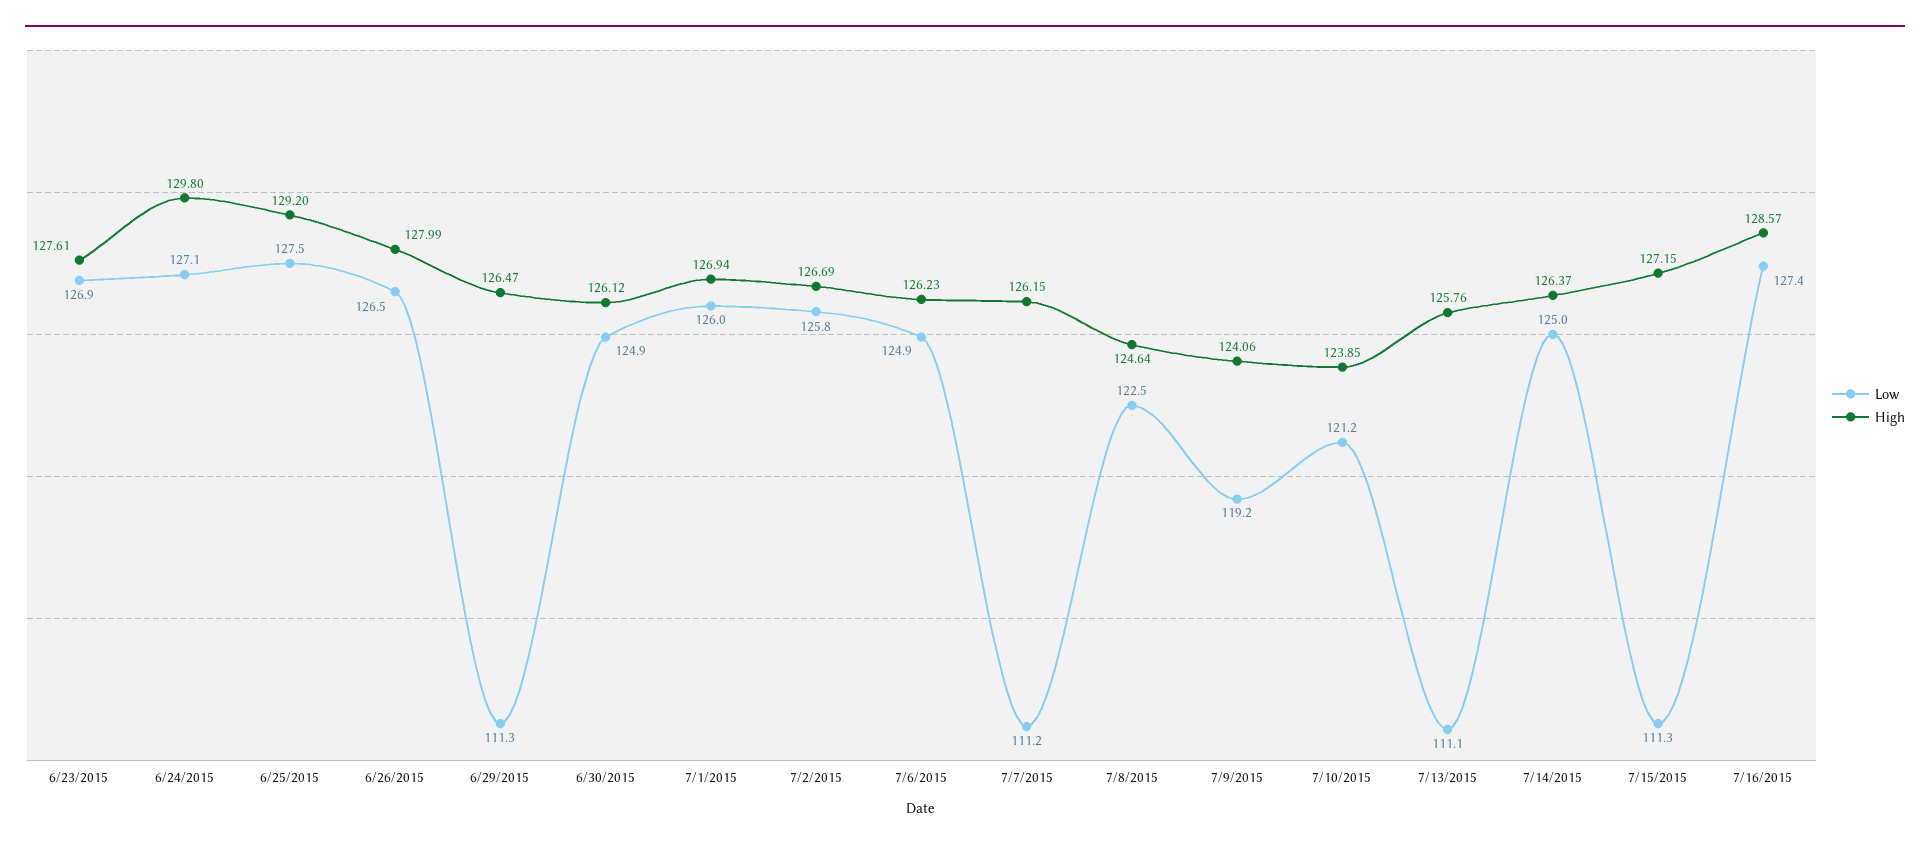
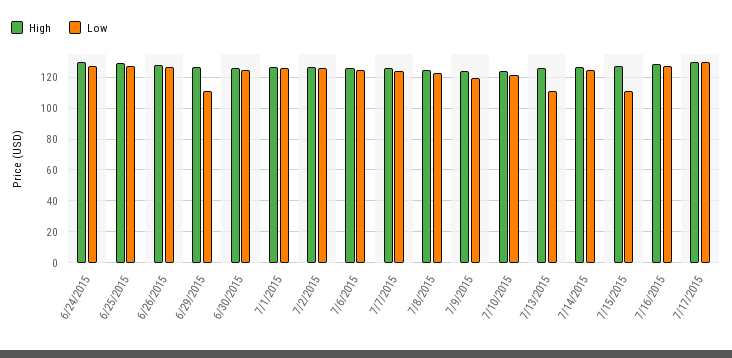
Low, 6/23/2015: 126.9 -> none
High, 6/23/2015: 127.61 -> none
Low, 7/7/2015: 111.2 -> 125
High, 7/17/2015: none -> 130
Low, 7/17/2015: none -> 130

